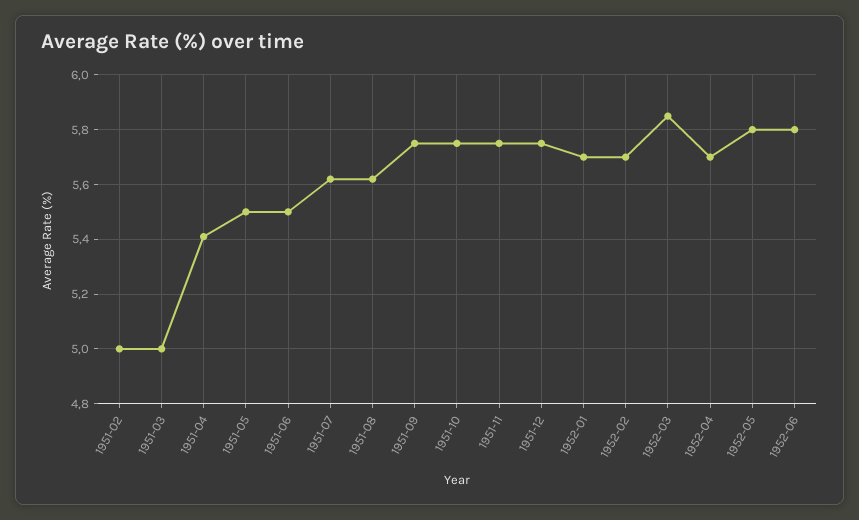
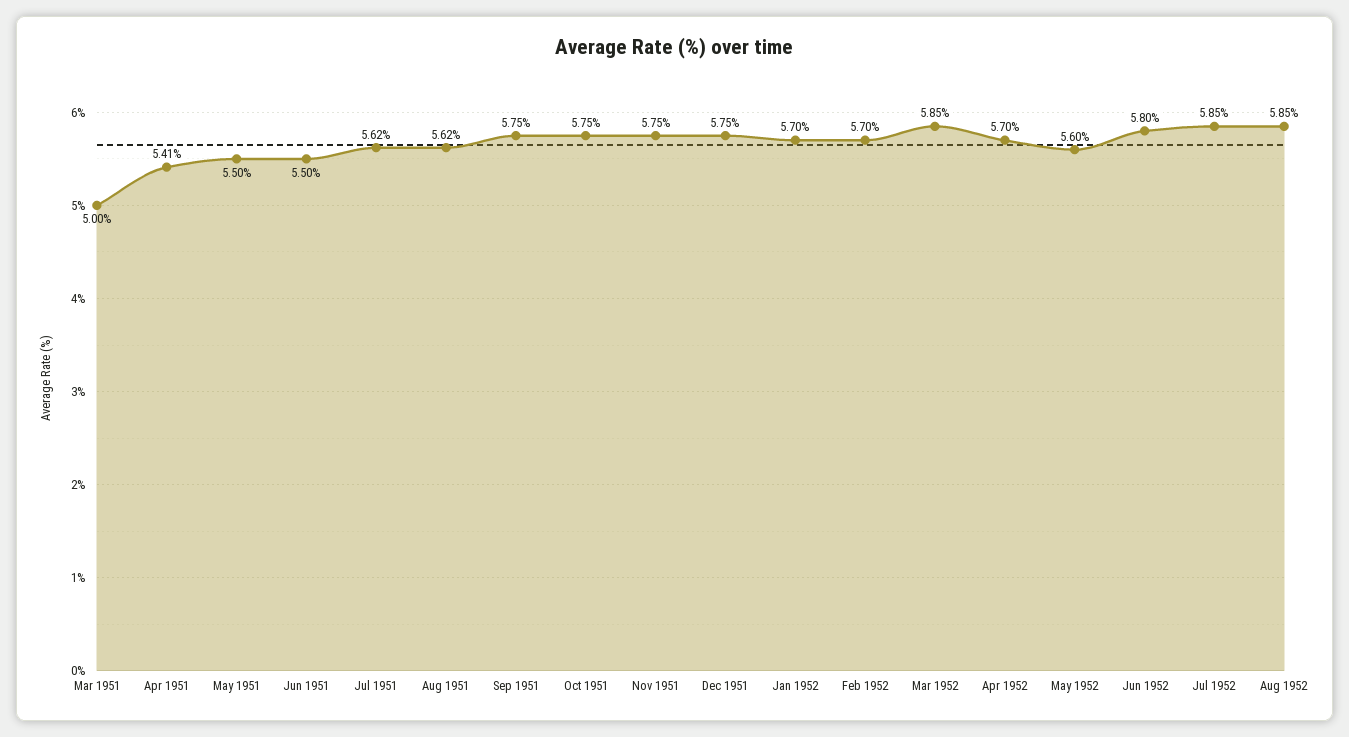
1951-02: 5 -> none
1952-05: 5.8 -> 5.6
Jul 1952: none -> 5.85
Aug 1952: none -> 5.85

